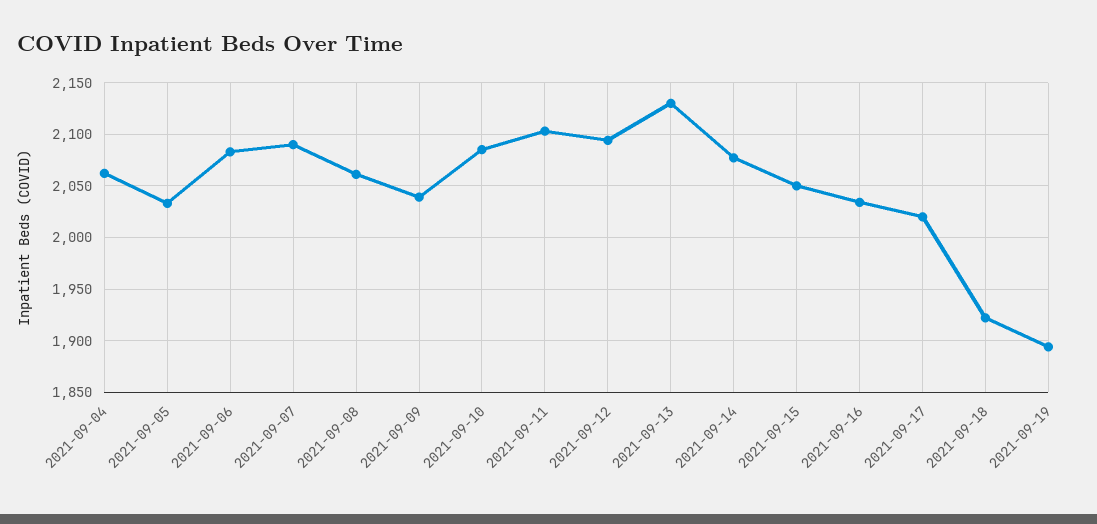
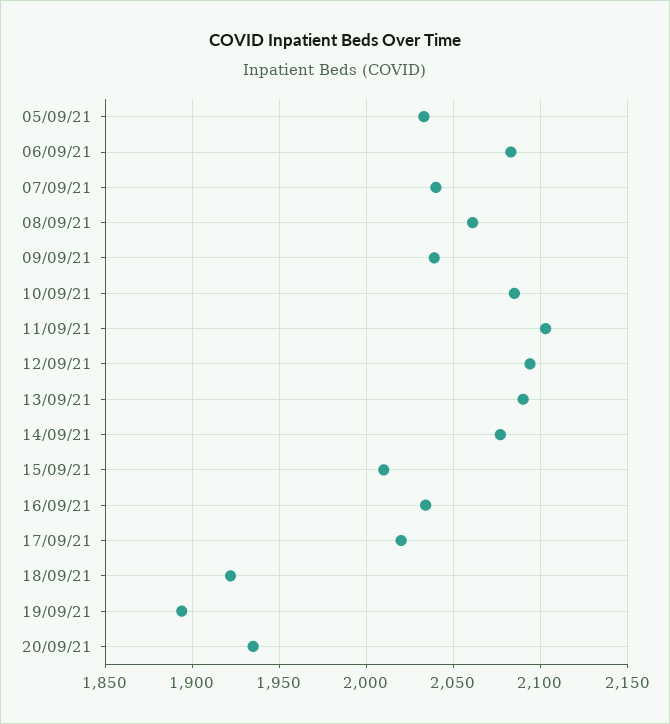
2021-09-04: 2060 -> none
2021-09-07: 2090 -> 2040
2021-09-13: 2130 -> 2090
2021-09-15: 2050 -> 2010
20/09/21: none -> 1935

